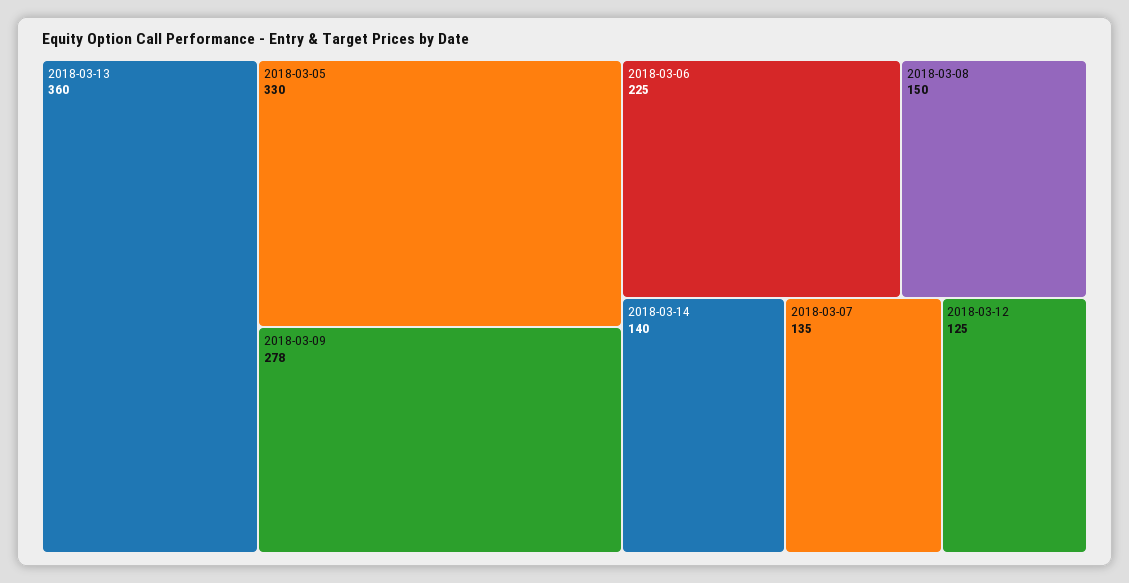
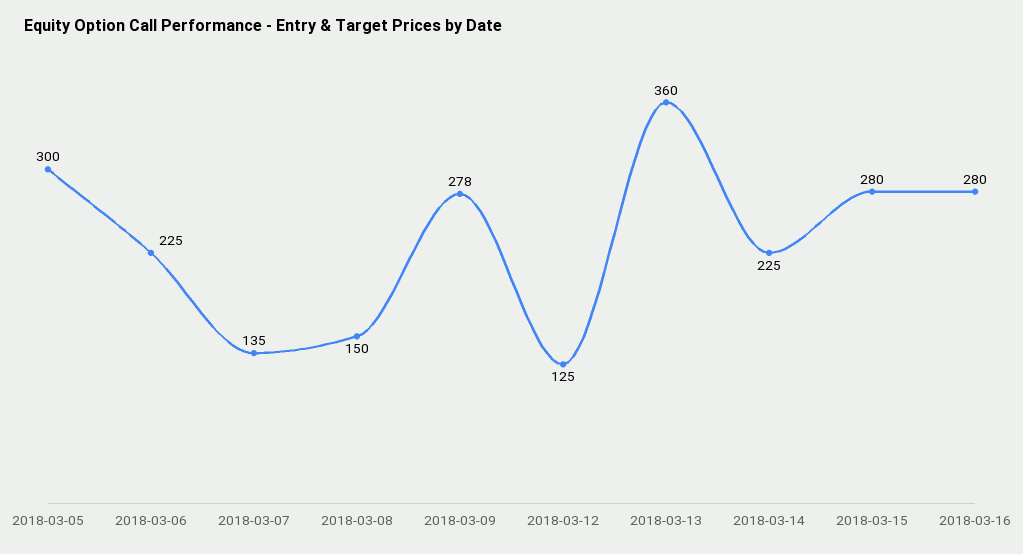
2018-03-05: 330 -> 300
2018-03-14: 140 -> 225
2018-03-15: none -> 280
2018-03-16: none -> 280

